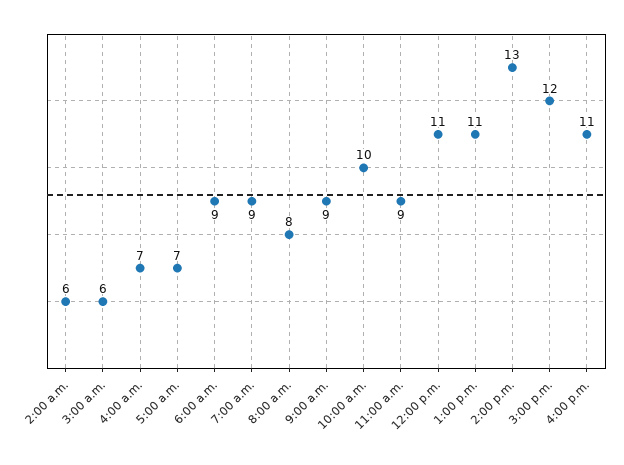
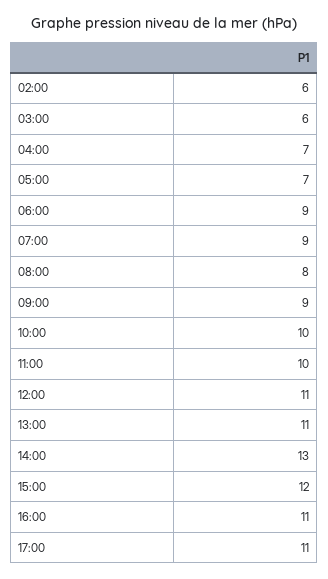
11:00 a.m.: 9 -> 10
17:00: none -> 11

